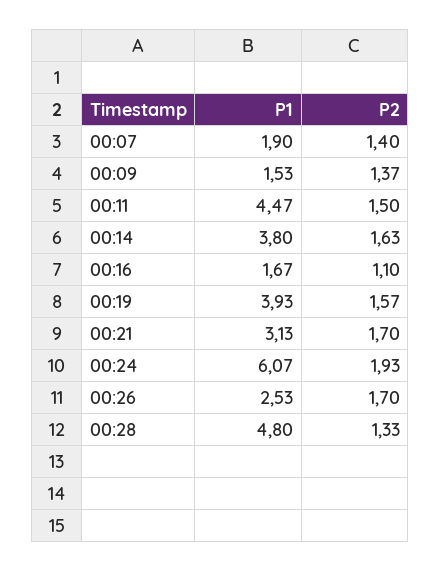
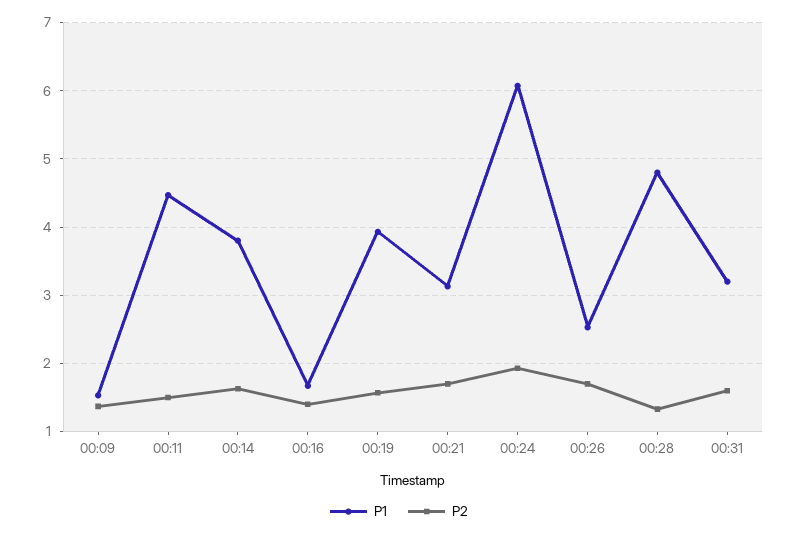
P1, 00:07: 1.9 -> none
P2, 00:07: 1.4 -> none
P2, 00:16: 1.1 -> 1.4
P1, 00:31: none -> 3.2
P2, 00:31: none -> 1.6

